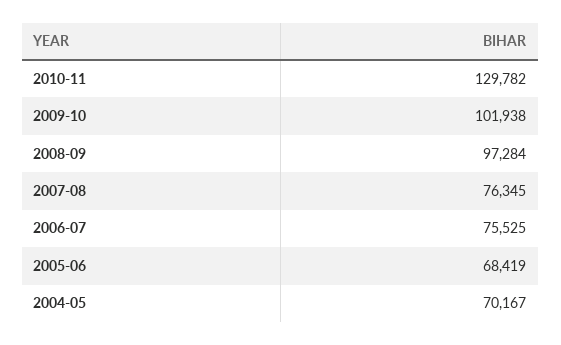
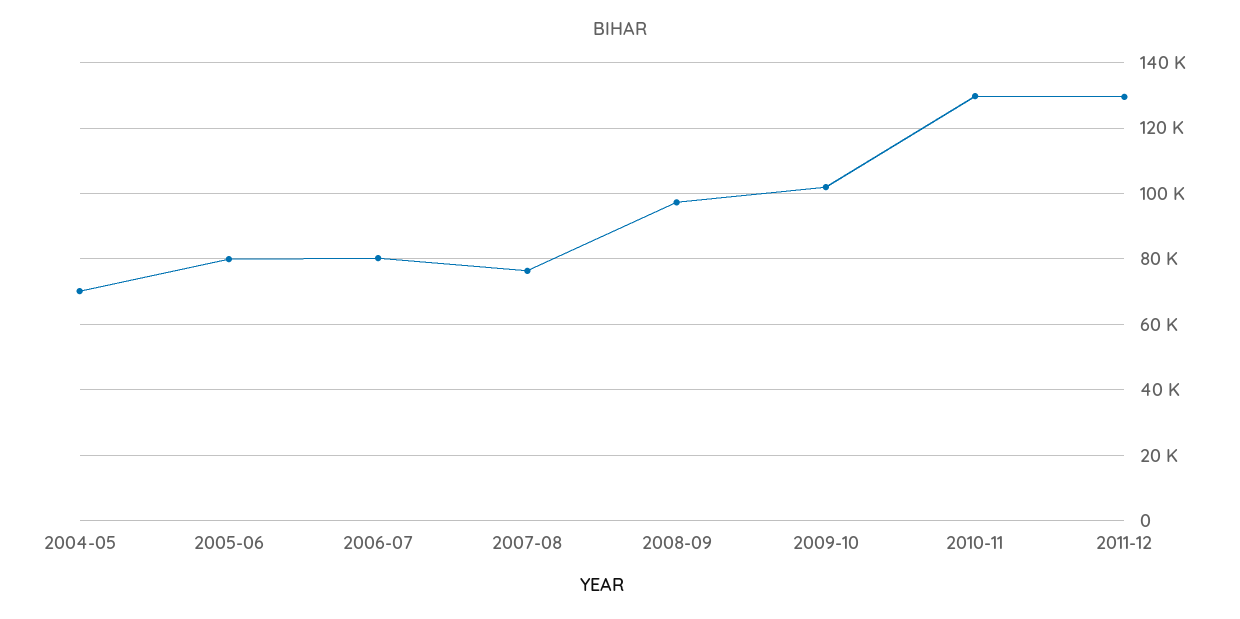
2006-07: 75525 -> 80000
2005-06: 68419 -> 80000
2011-12: none -> 130000

